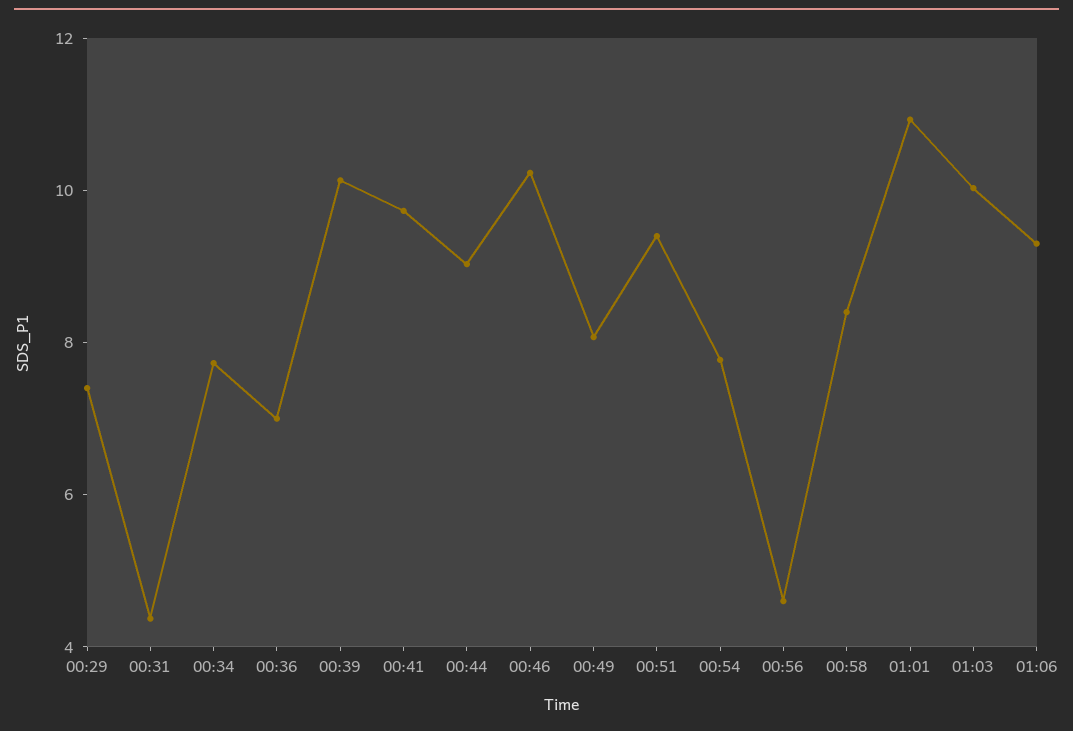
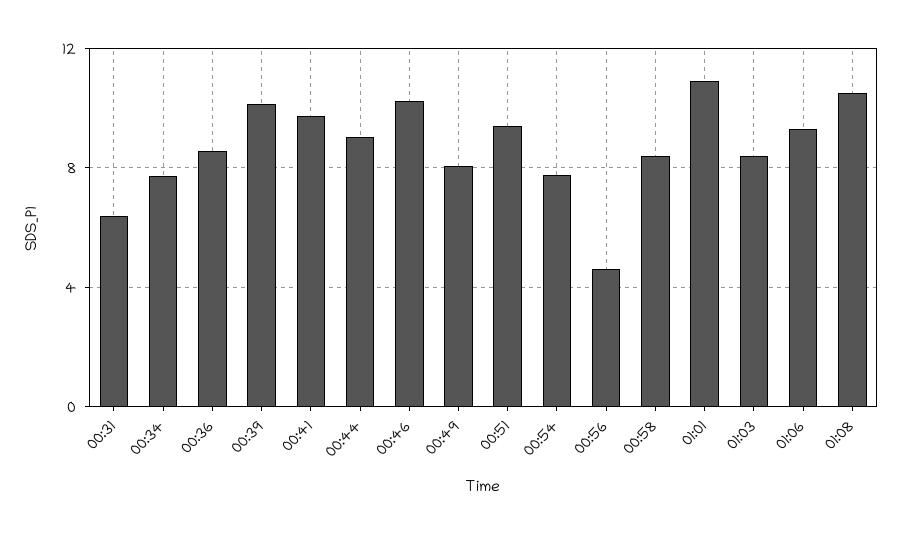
00:29: 7.5 -> none
00:31: 4.5 -> 6.5
00:36: 7 -> 8.5
01:03: 10 -> 8.5
01:08: none -> 10.5

